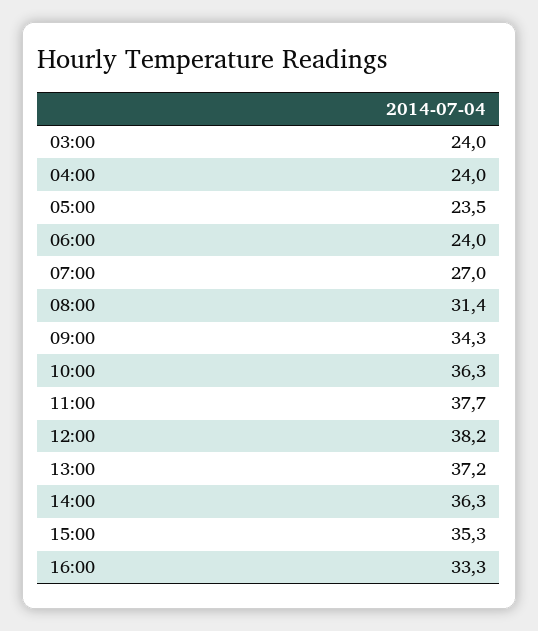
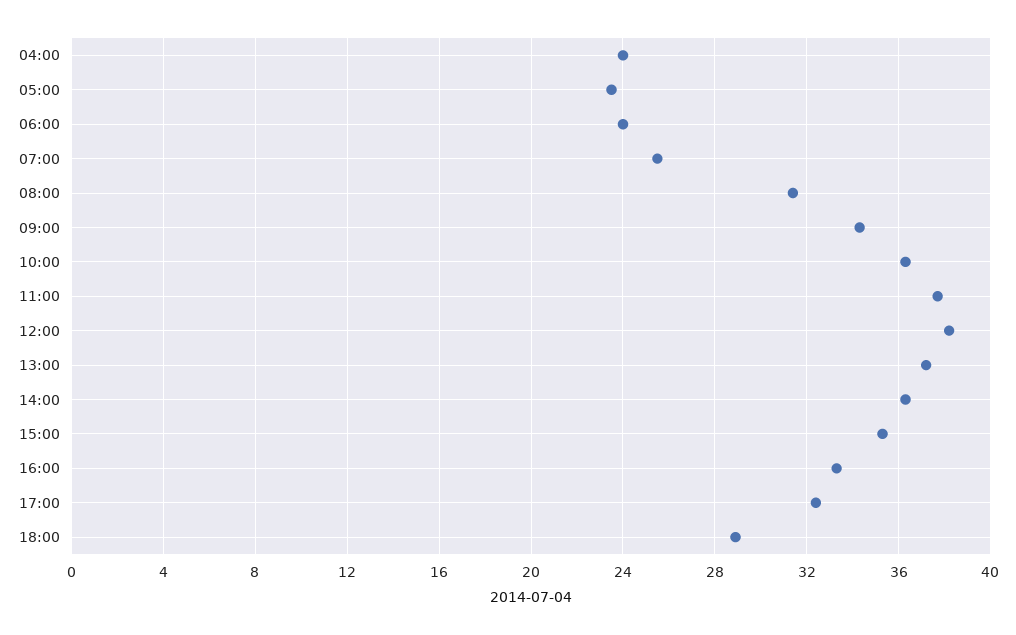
03:00: 24 -> none
07:00: 27 -> 25.5
17:00: none -> 32.5
18:00: none -> 29

